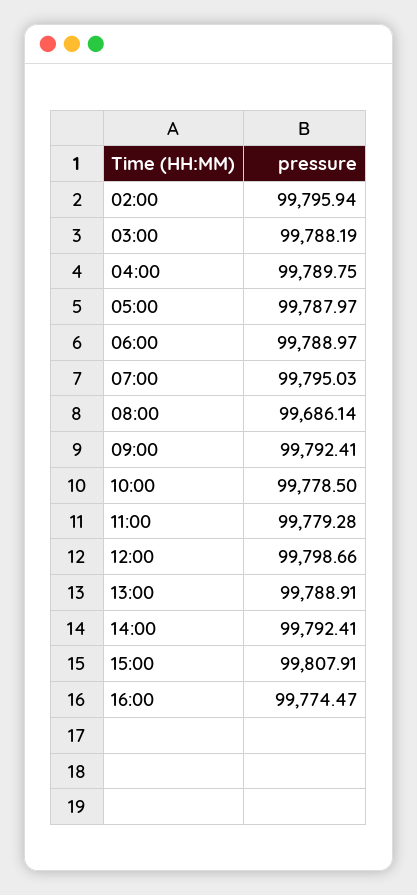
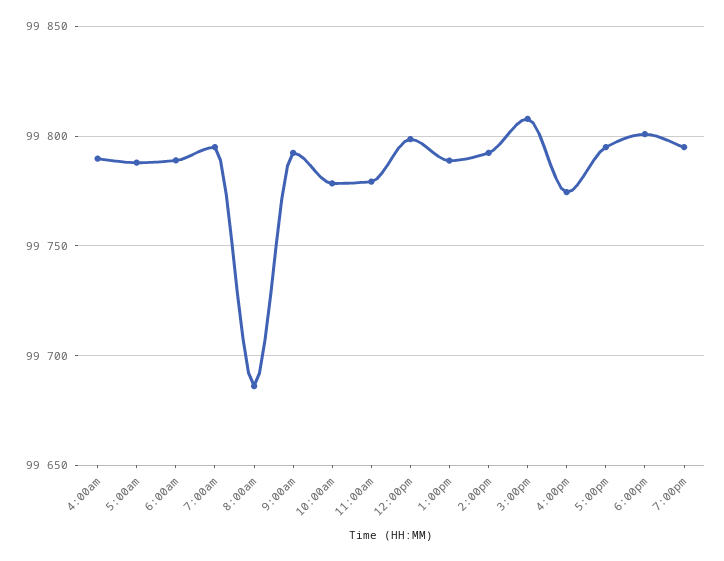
02:00: 99795.94 -> none
03:00: 99788.19 -> none
5:00pm: none -> 99795
6:00pm: none -> 99800
7:00pm: none -> 99795

